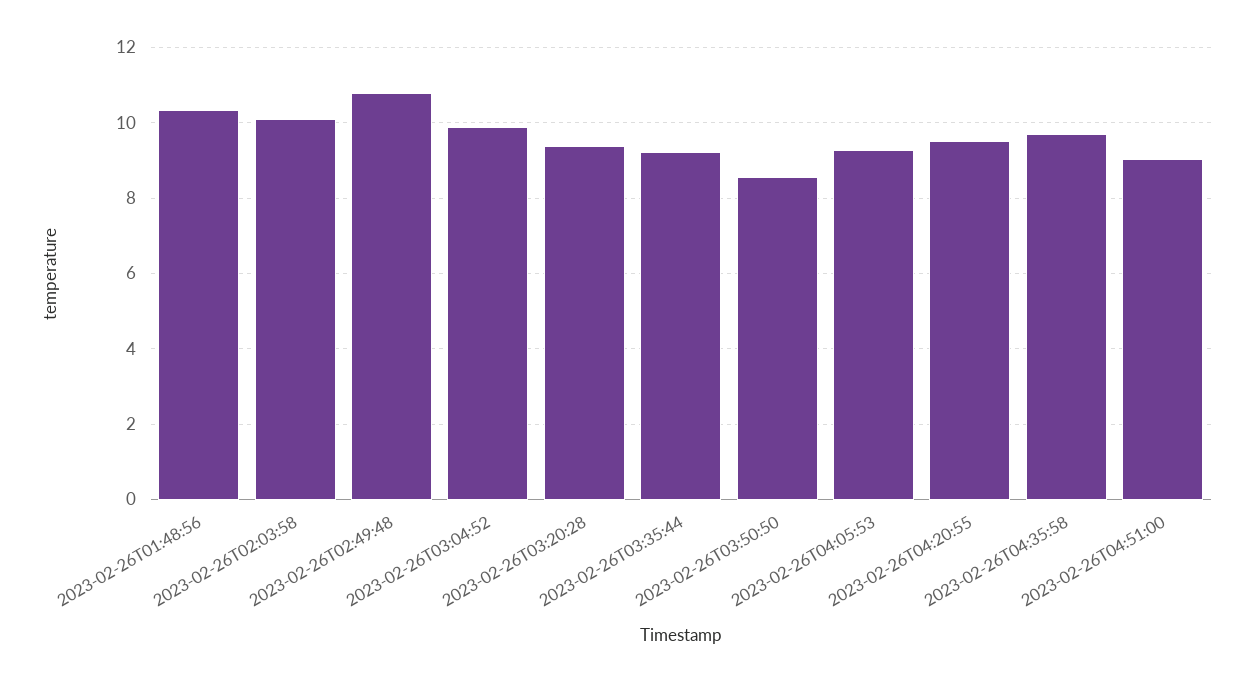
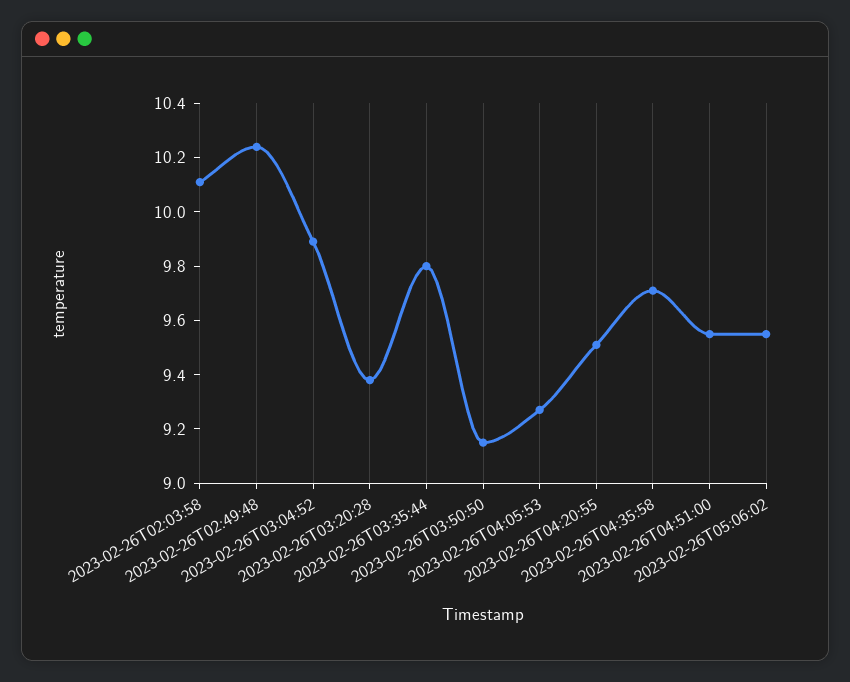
2023-02-26T01:48:56: 10.4 -> none
2023-02-26T02:49:48: 10.8 -> 10.25
2023-02-26T03:35:44: 9.2 -> 9.8
2023-02-26T03:50:50: 8.6 -> 9.15
2023-02-26T04:51:00: 9 -> 9.55
2023-02-26T05:06:02: none -> 9.55

